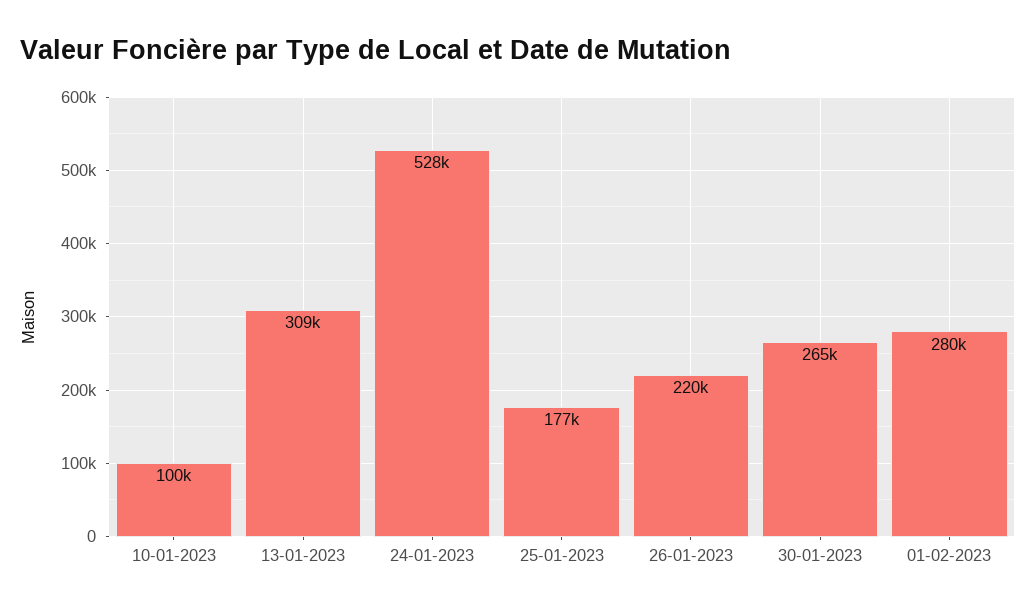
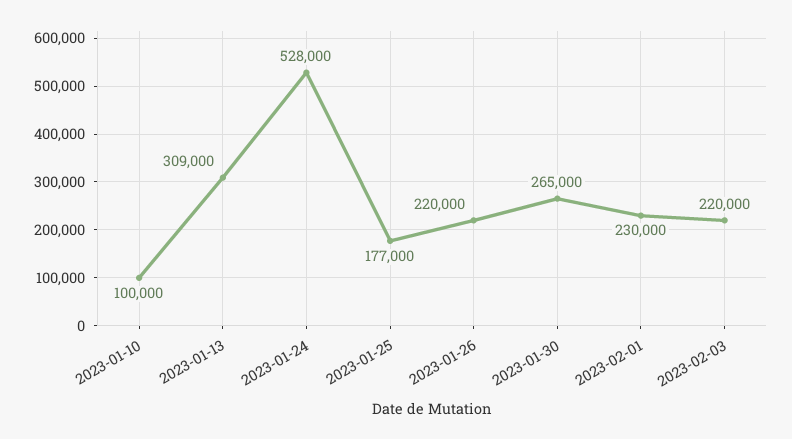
01-02-2023: 280000 -> 230000
2023-02-03: none -> 220000

